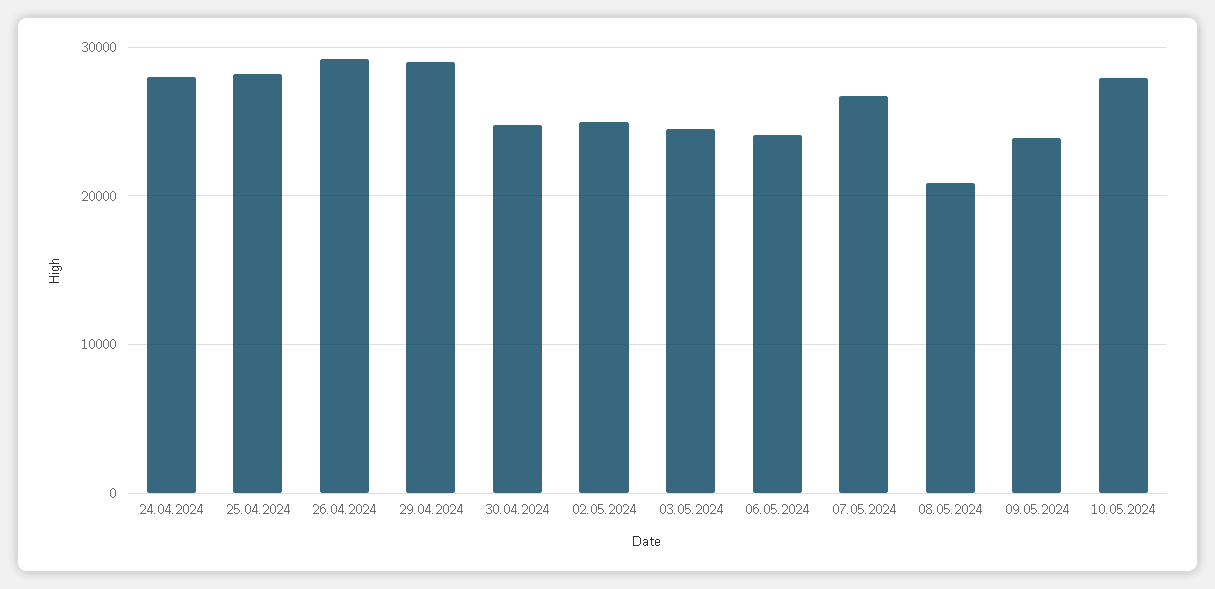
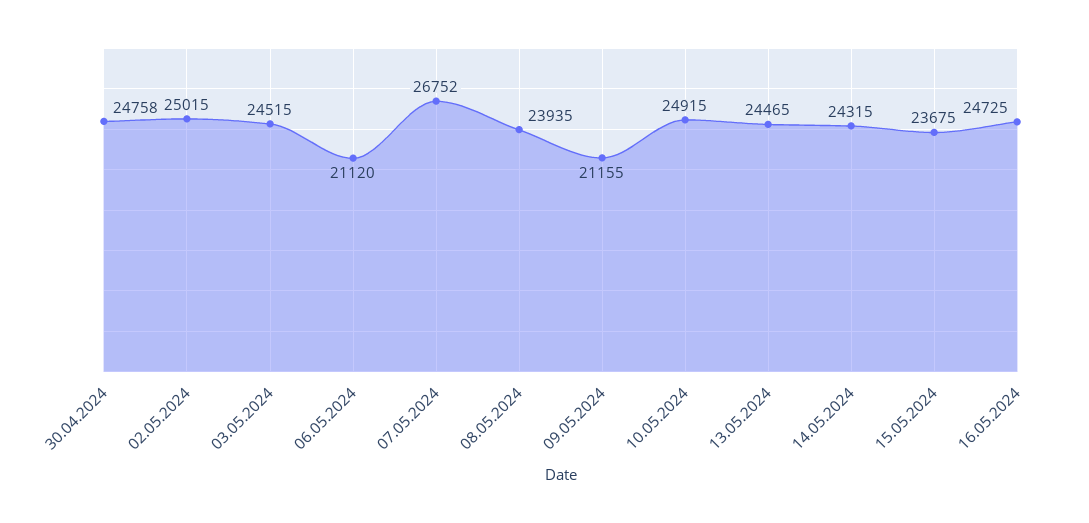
24.04.2024: 28000 -> none
25.04.2024: 28000 -> none
26.04.2024: 29000 -> none
29.04.2024: 29000 -> none
06.05.2024: 24000 -> 21120
08.05.2024: 21000 -> 23935
09.05.2024: 24000 -> 21155
10.05.2024: 28000 -> 24915
13.05.2024: none -> 24465
14.05.2024: none -> 24315
15.05.2024: none -> 23675
16.05.2024: none -> 24725

